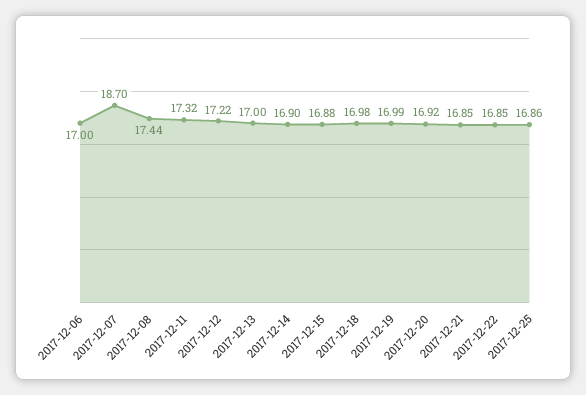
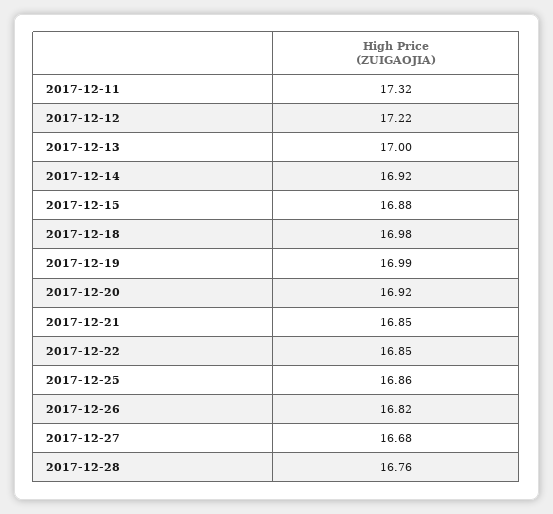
2017-12-06: 17 -> none
2017-12-07: 18.7 -> none
2017-12-08: 17.44 -> none
2017-12-14: 16.9 -> 16.92
2017-12-26: none -> 16.82
2017-12-27: none -> 16.68
2017-12-28: none -> 16.76

